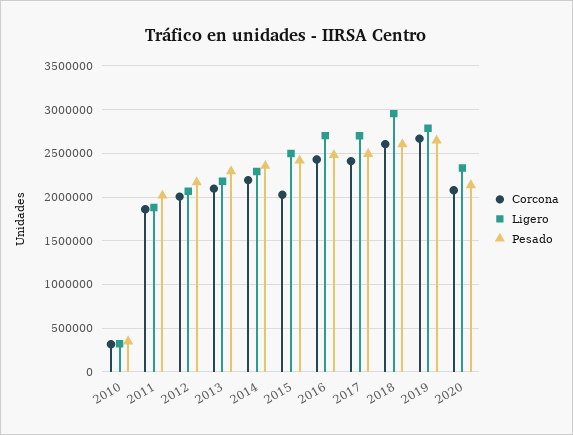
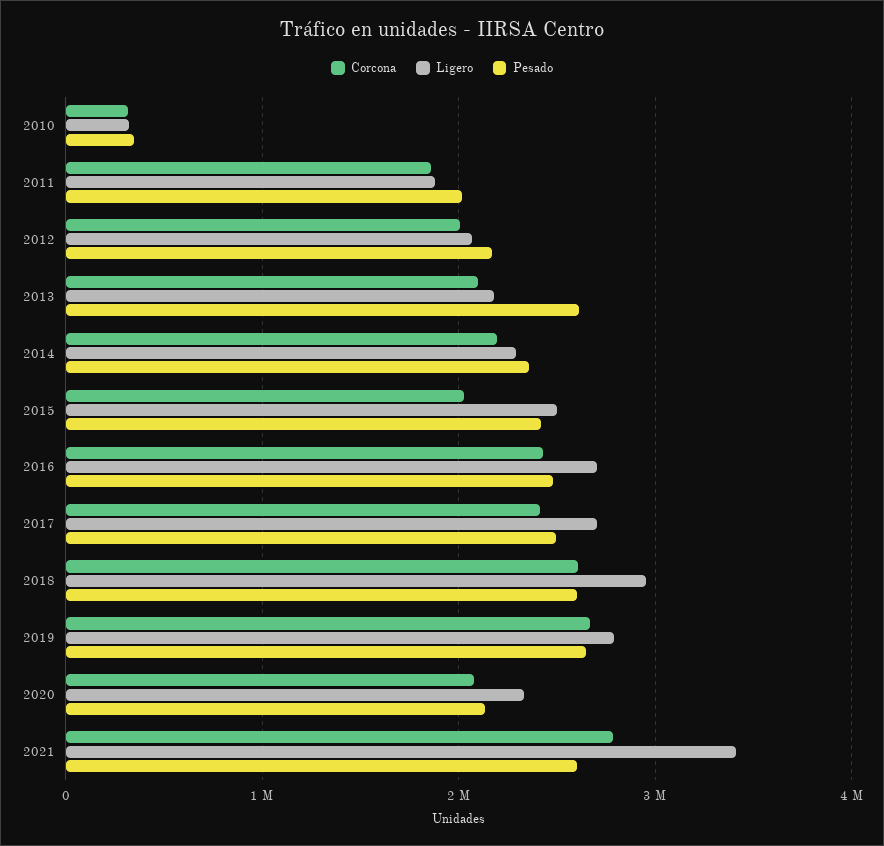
Pesado, 2013: 2300000 -> 2600000
Corcona, 2021: none -> 2800000
Ligero, 2021: none -> 3400000
Pesado, 2021: none -> 2600000

